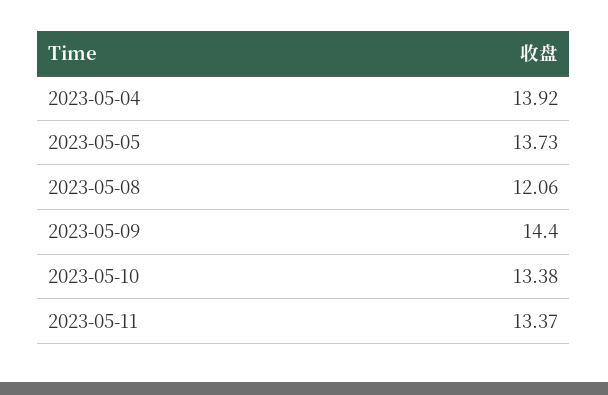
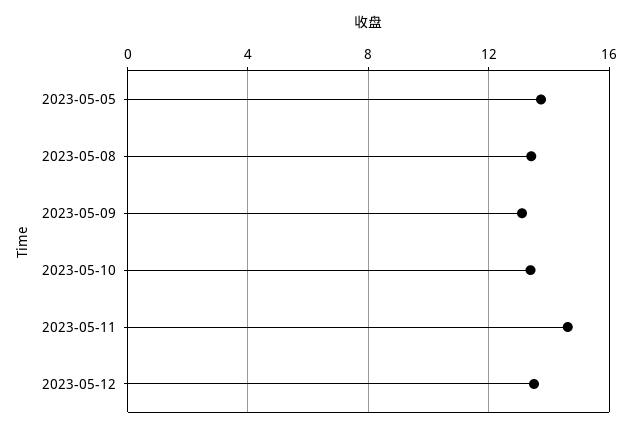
2023-05-04: 13.92 -> none
2023-05-08: 12.06 -> 13.5
2023-05-09: 14.4 -> 13
2023-05-11: 13.37 -> 14.5
2023-05-12: none -> 13.5

